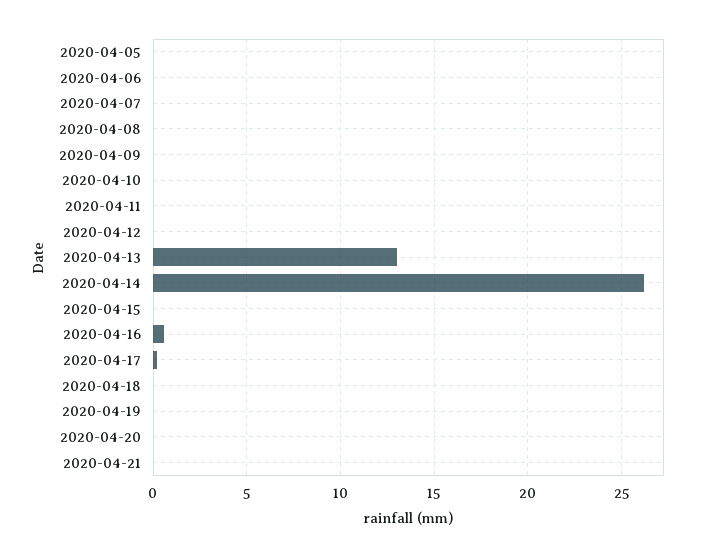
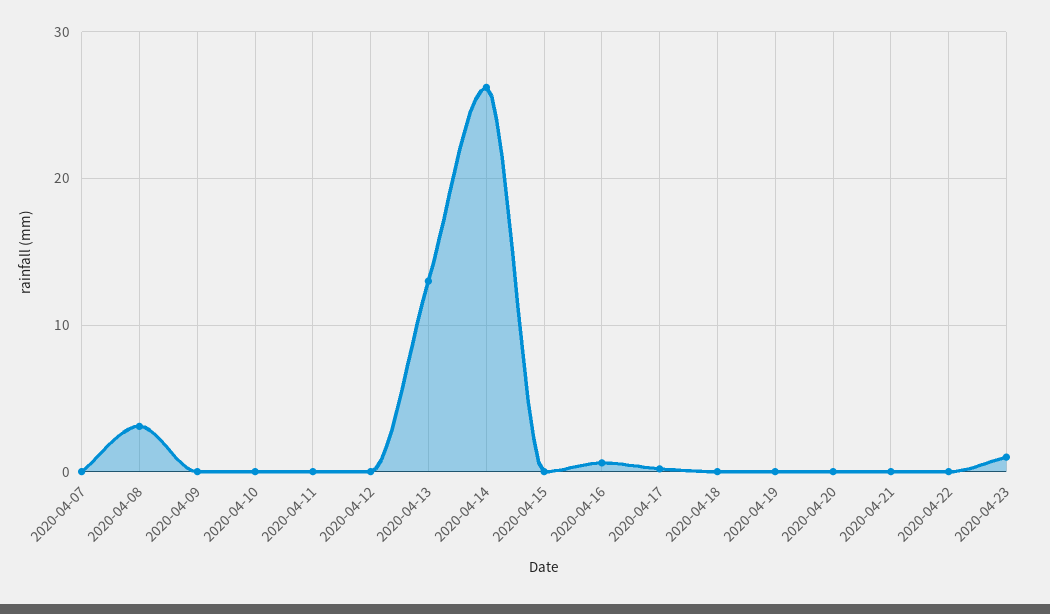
2020-04-05: 0 -> none
2020-04-06: 0 -> none
2020-04-08: 0 -> 3
2020-04-22: none -> 0
2020-04-23: none -> 1

